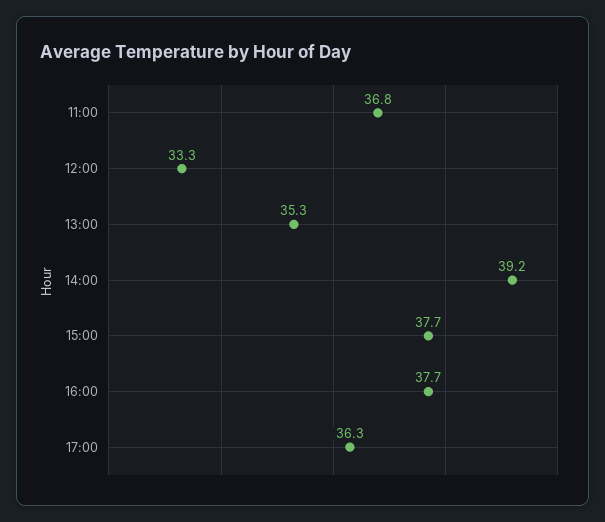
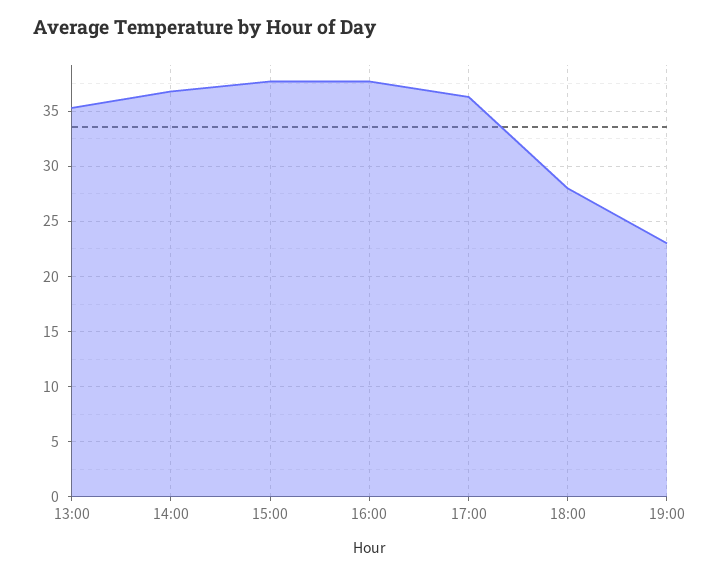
11:00: 36.8 -> none
12:00: 33.3 -> none
14:00: 39.2 -> 37
18:00: none -> 28
19:00: none -> 23

